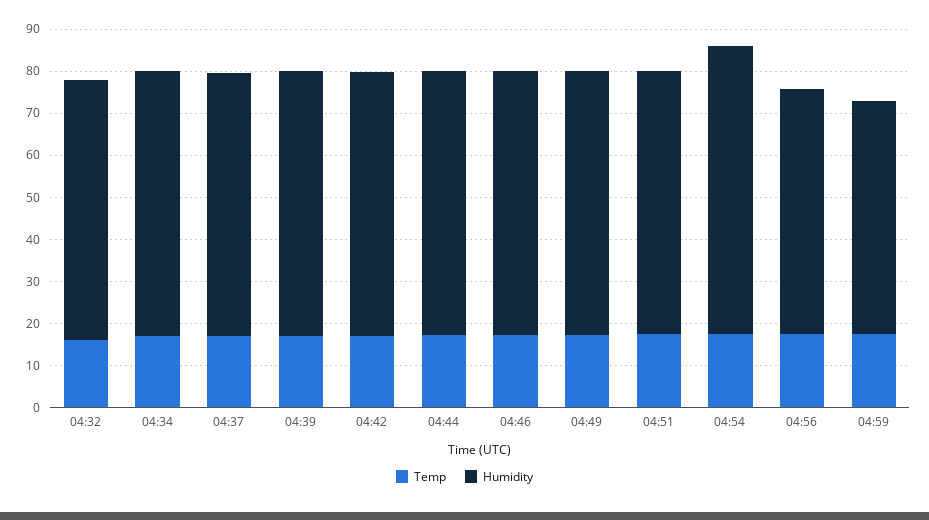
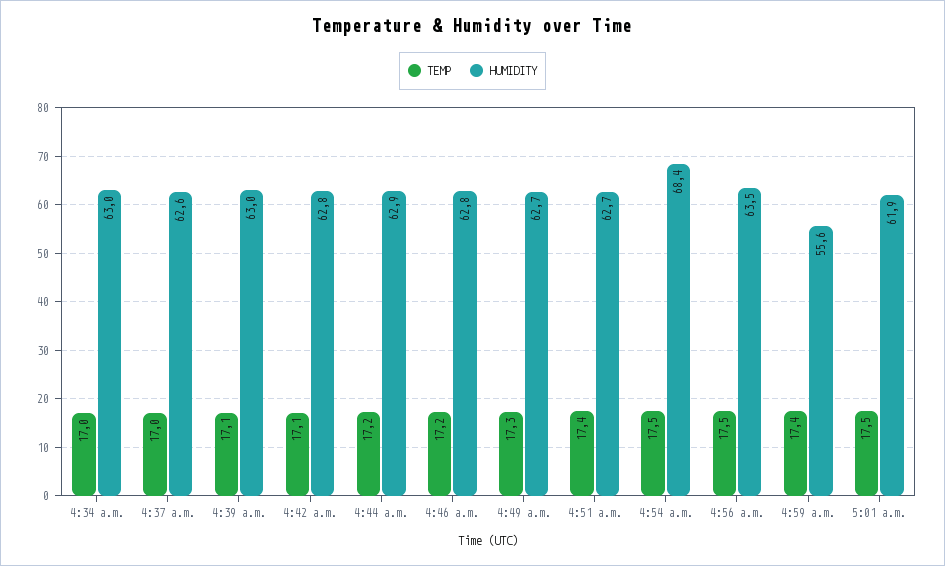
Temp, 04:32: 16 -> none
Humidity, 04:32: 62 -> none
Humidity, 04:56: 58 -> 63.5
Temp, 5:01 a.m.: none -> 17.5
Humidity, 5:01 a.m.: none -> 61.9

